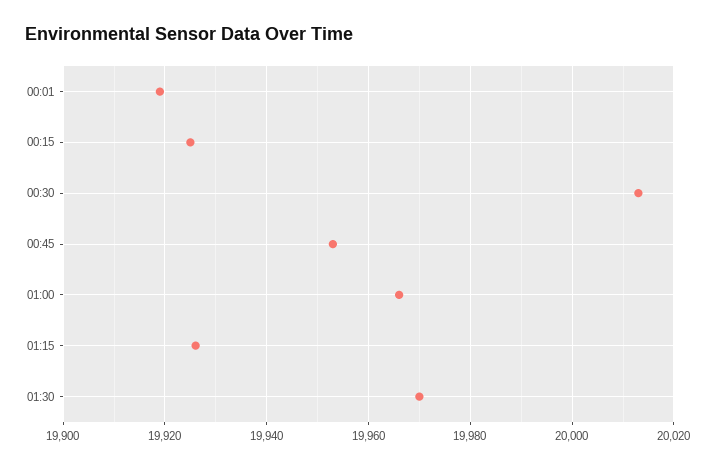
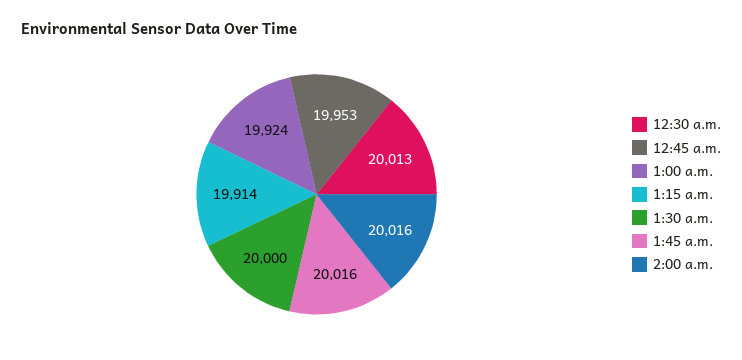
00:01: 19920 -> none
00:15: 19925 -> none
01:00: 19965 -> 19924
01:15: 19925 -> 19914
01:30: 19970 -> 20000
1:45 a.m.: none -> 20016
2:00 a.m.: none -> 20016

